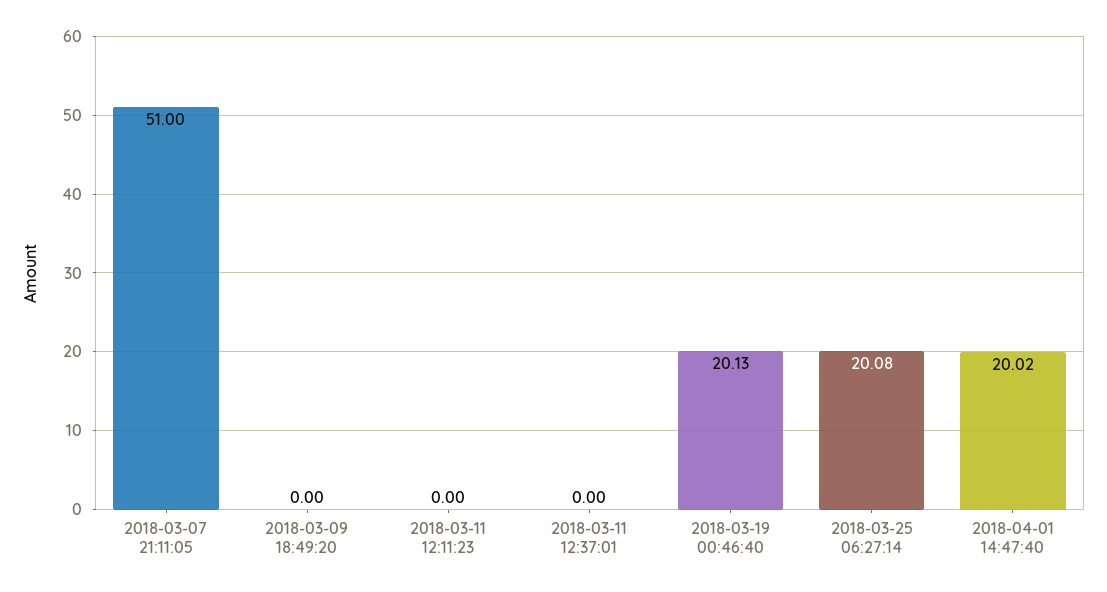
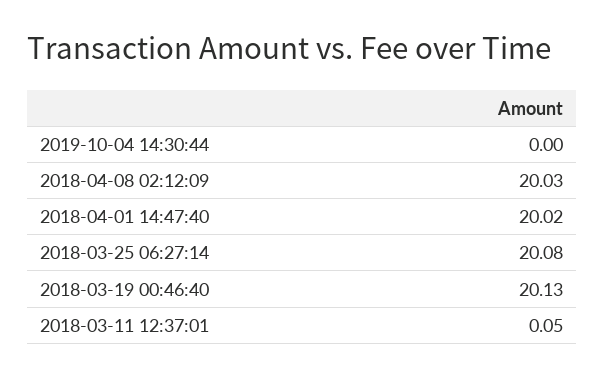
2018-03-07 21:11:05: 51 -> none
2018-03-09 18:49:20: 0 -> none
2018-03-11 12:11:23: 0 -> none
2018-03-11 12:37:01: 0 -> 0.05
2019-10-04 14:30:44: none -> 0
2018-04-08 02:12:09: none -> 20.03

